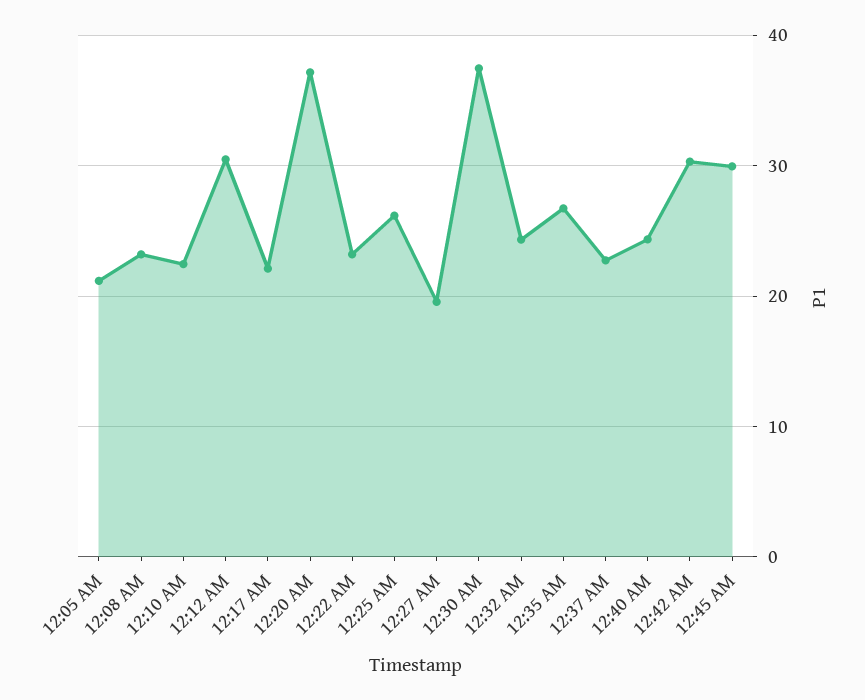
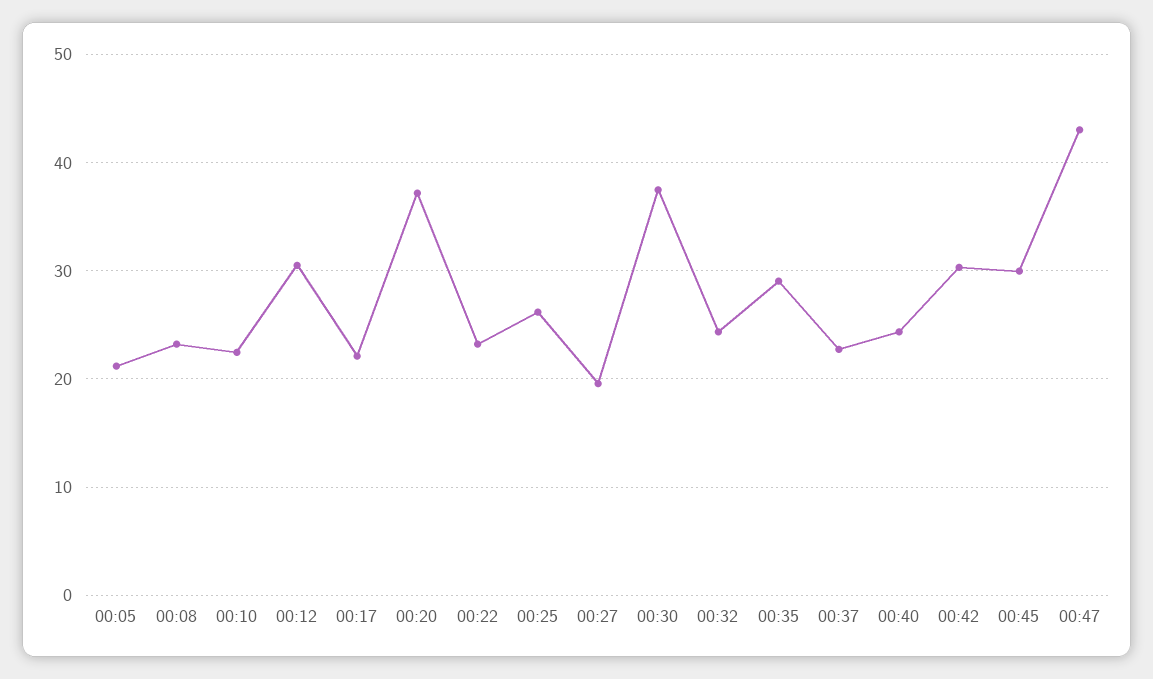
12:35 AM: 27 -> 29
00:47: none -> 43

